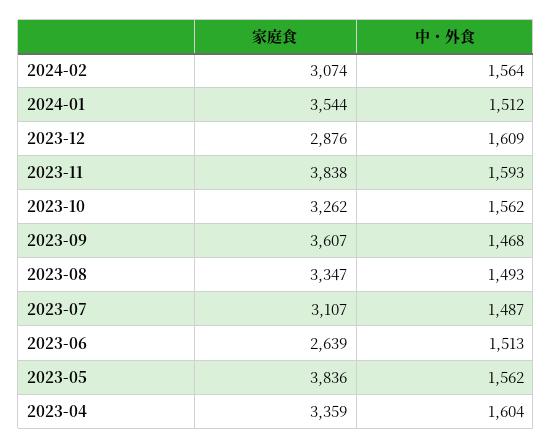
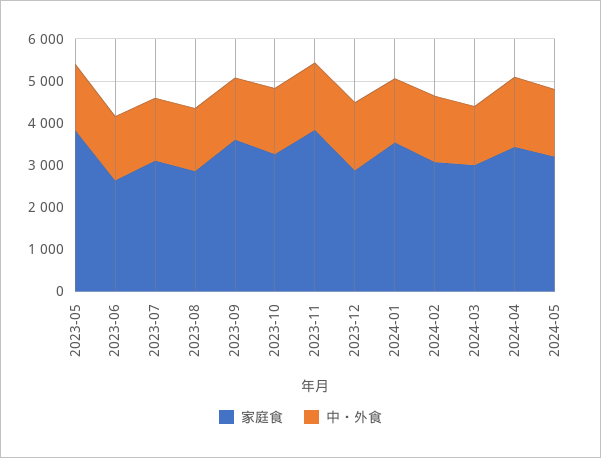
家庭食, 2023-08: 3347 -> 2800
家庭食, 2023-04: 3359 -> none
中・外食, 2023-04: 1604 -> none
家庭食, 2024-03: none -> 3000
中・外食, 2024-03: none -> 1400
家庭食, 2024-04: none -> 3400
中・外食, 2024-04: none -> 1600
家庭食, 2024-05: none -> 3200
中・外食, 2024-05: none -> 1600

